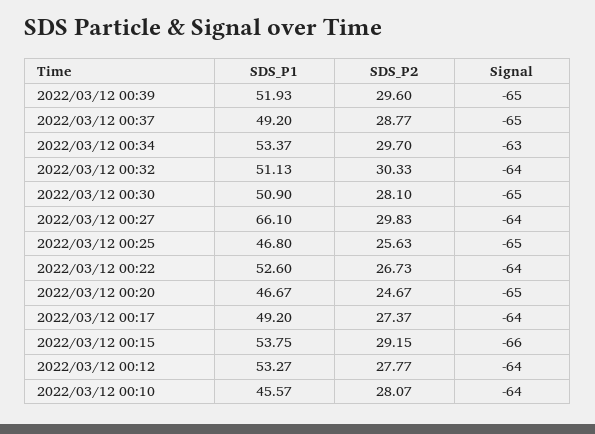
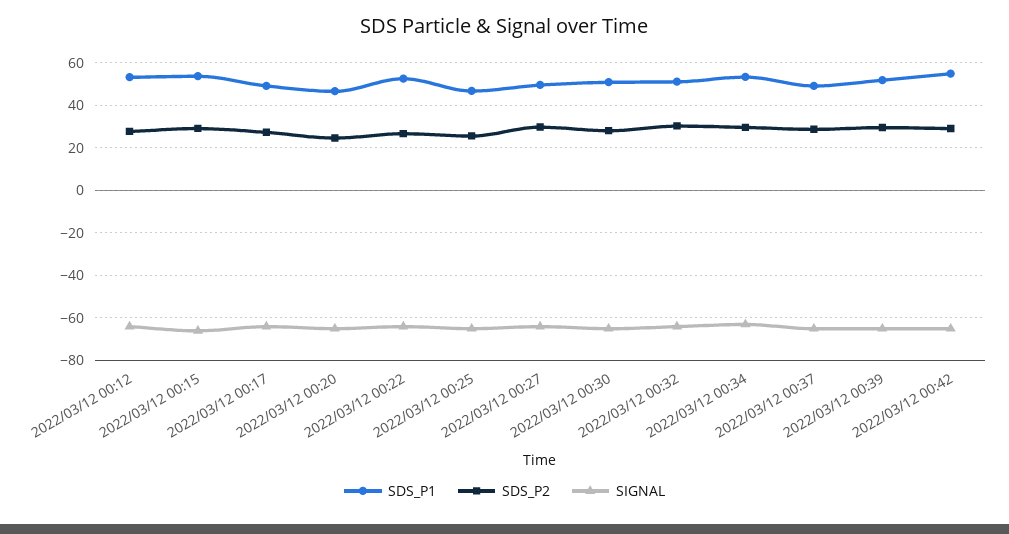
SDS_P1, 2022/03/12 00:27: 66.1 -> 50
SDS_P1, 2022/03/12 00:10: 45.57 -> none
SDS_P2, 2022/03/12 00:10: 28.07 -> none
Signal, 2022/03/12 00:10: -64 -> none
SDS_P1, 2022/03/12 00:42: none -> 55
SDS_P2, 2022/03/12 00:42: none -> 30
Signal, 2022/03/12 00:42: none -> -65

